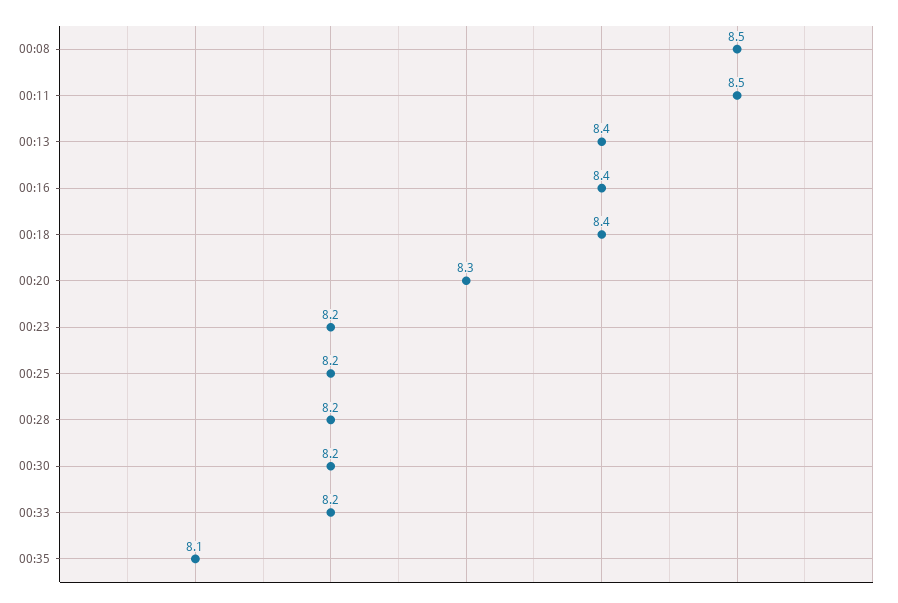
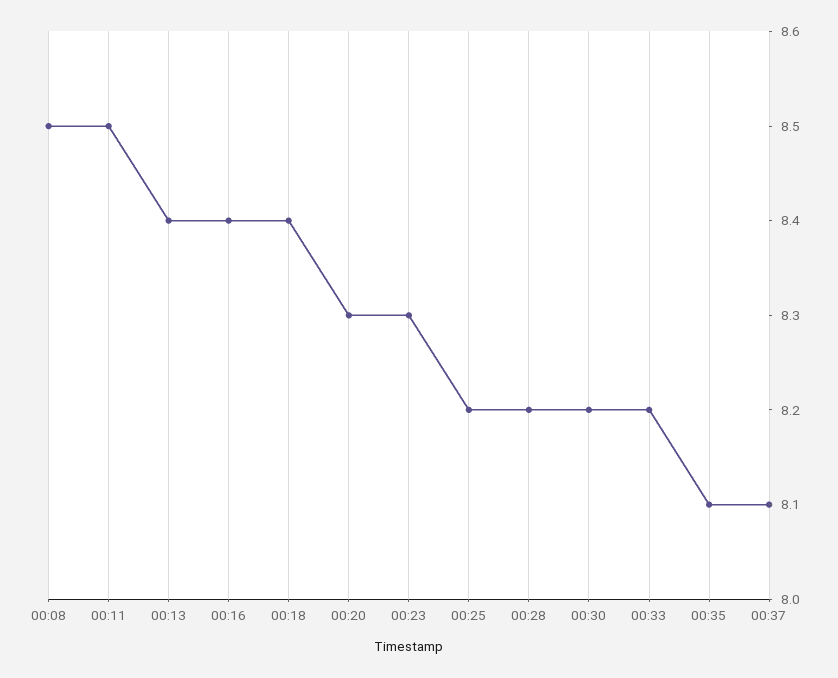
00:23: 8.2 -> 8.3
00:37: none -> 8.1

